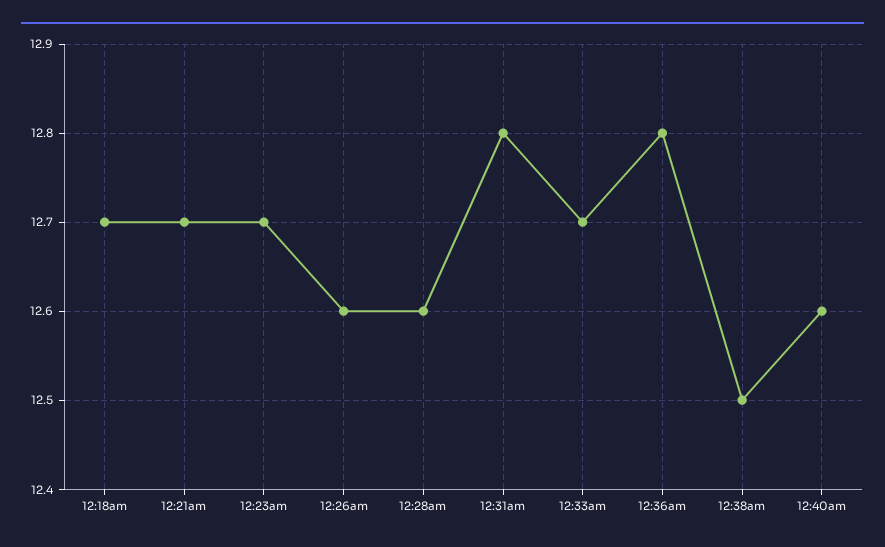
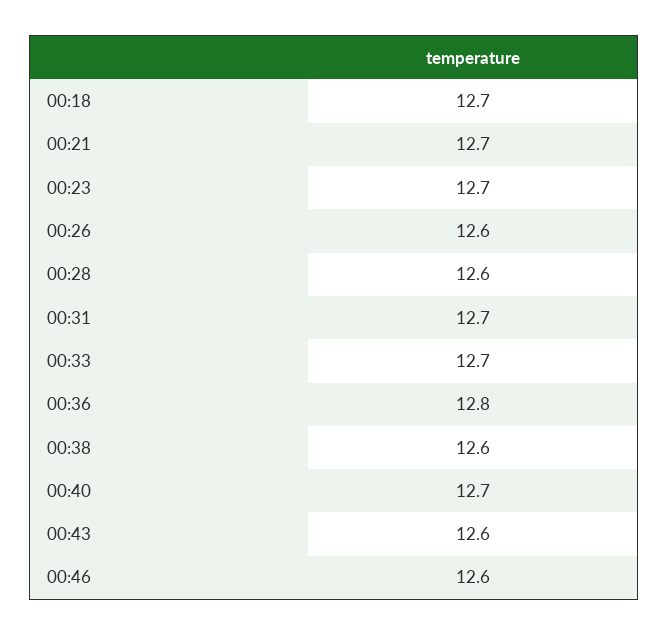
12:31am: 12.8 -> 12.7
12:38am: 12.5 -> 12.6
12:40am: 12.6 -> 12.7
00:43: none -> 12.6
00:46: none -> 12.6

